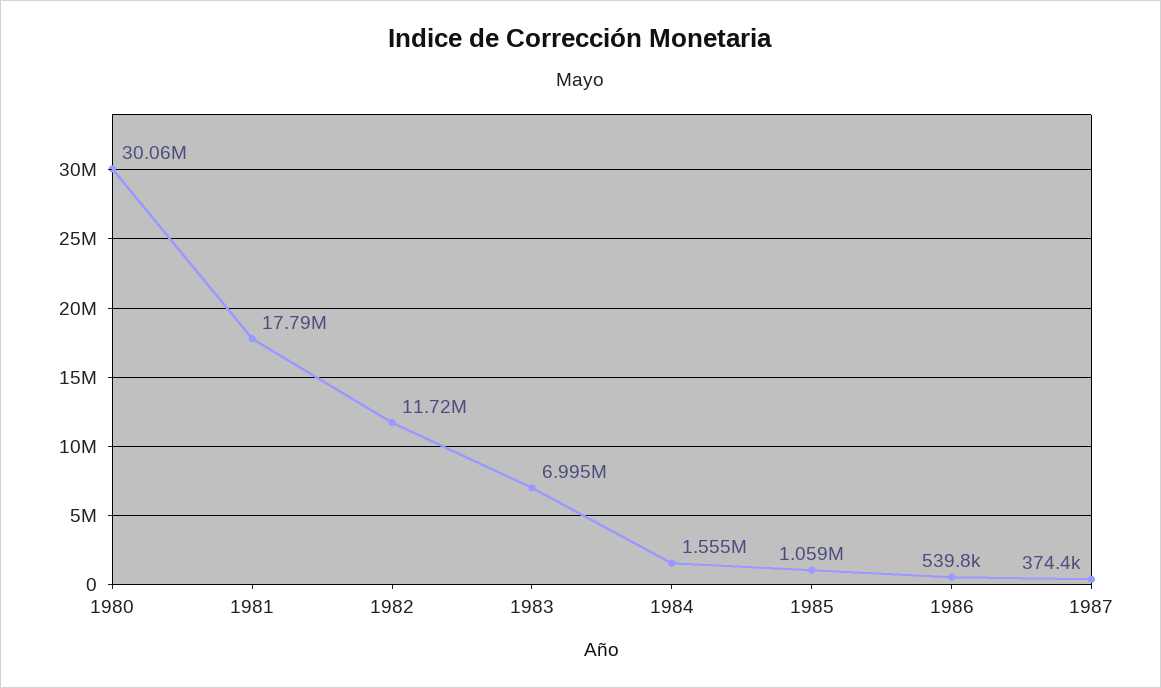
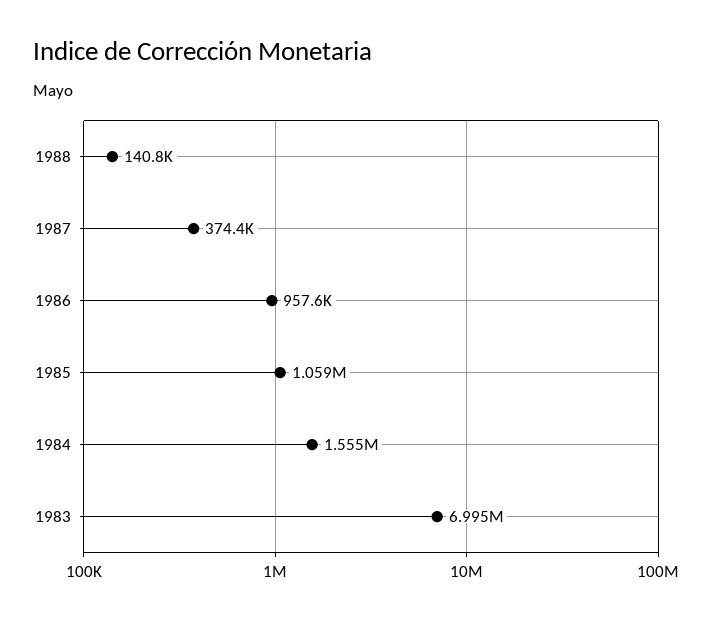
1980: 30060000 -> none
1981: 17790000 -> none
1982: 11720000 -> none
1986: 539800 -> 957600
1988: none -> 140800

